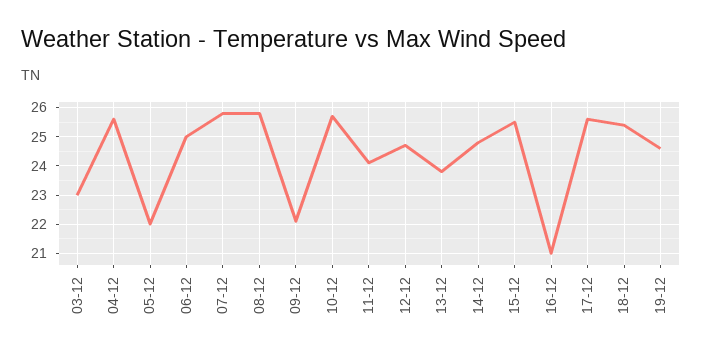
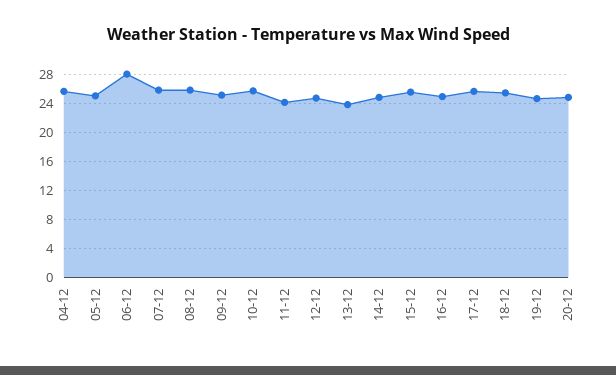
03-12: 23 -> none
05-12: 22 -> 25
06-12: 25 -> 28
09-12: 22 -> 25
16-12: 21 -> 25
20-12: none -> 25

